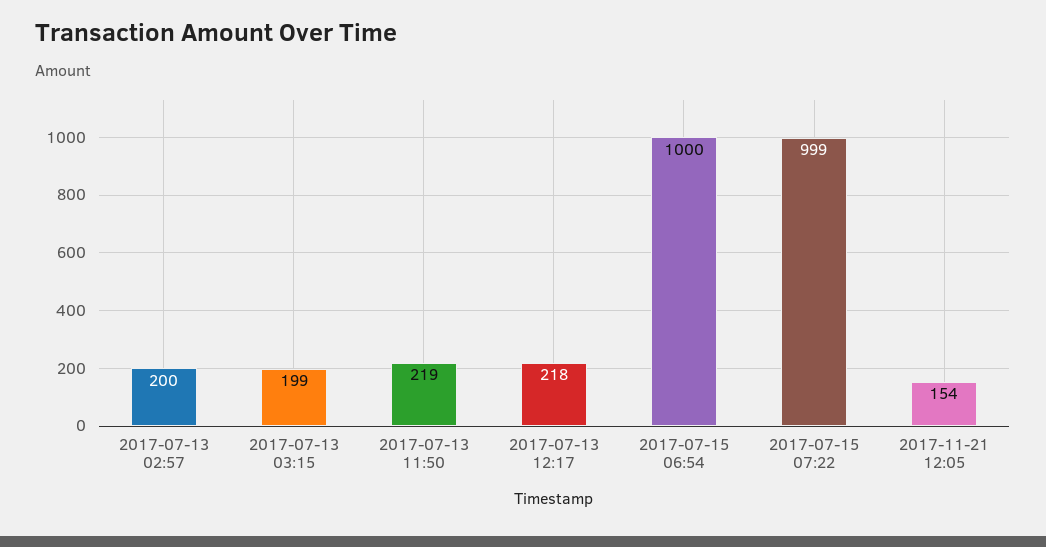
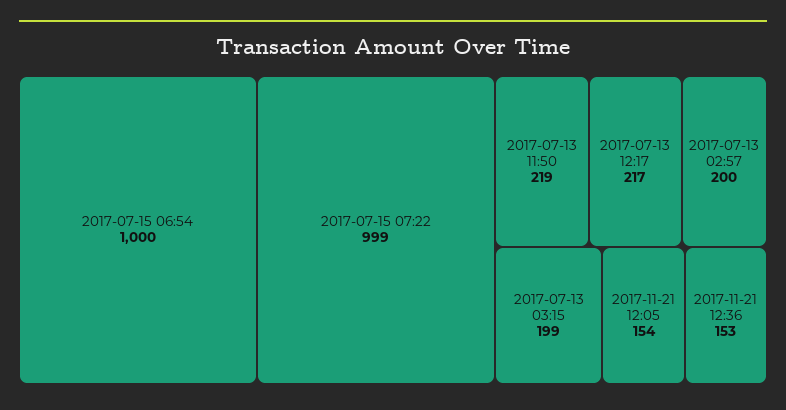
2017-07-13 12:17: 218 -> 217
2017-11-21 12:36: none -> 153

